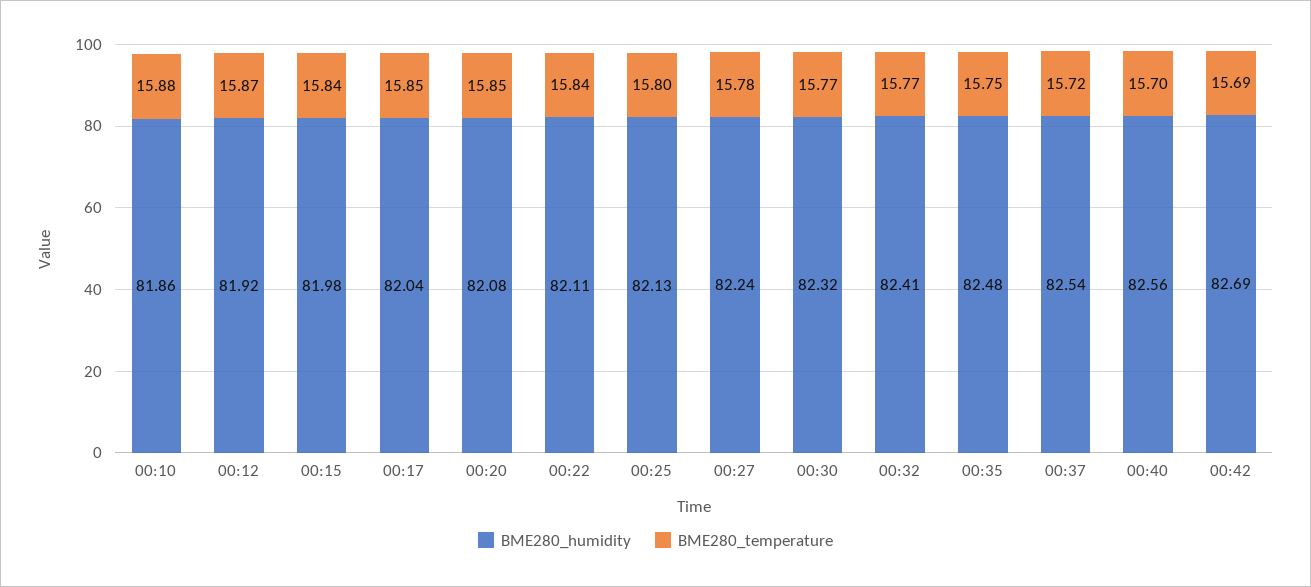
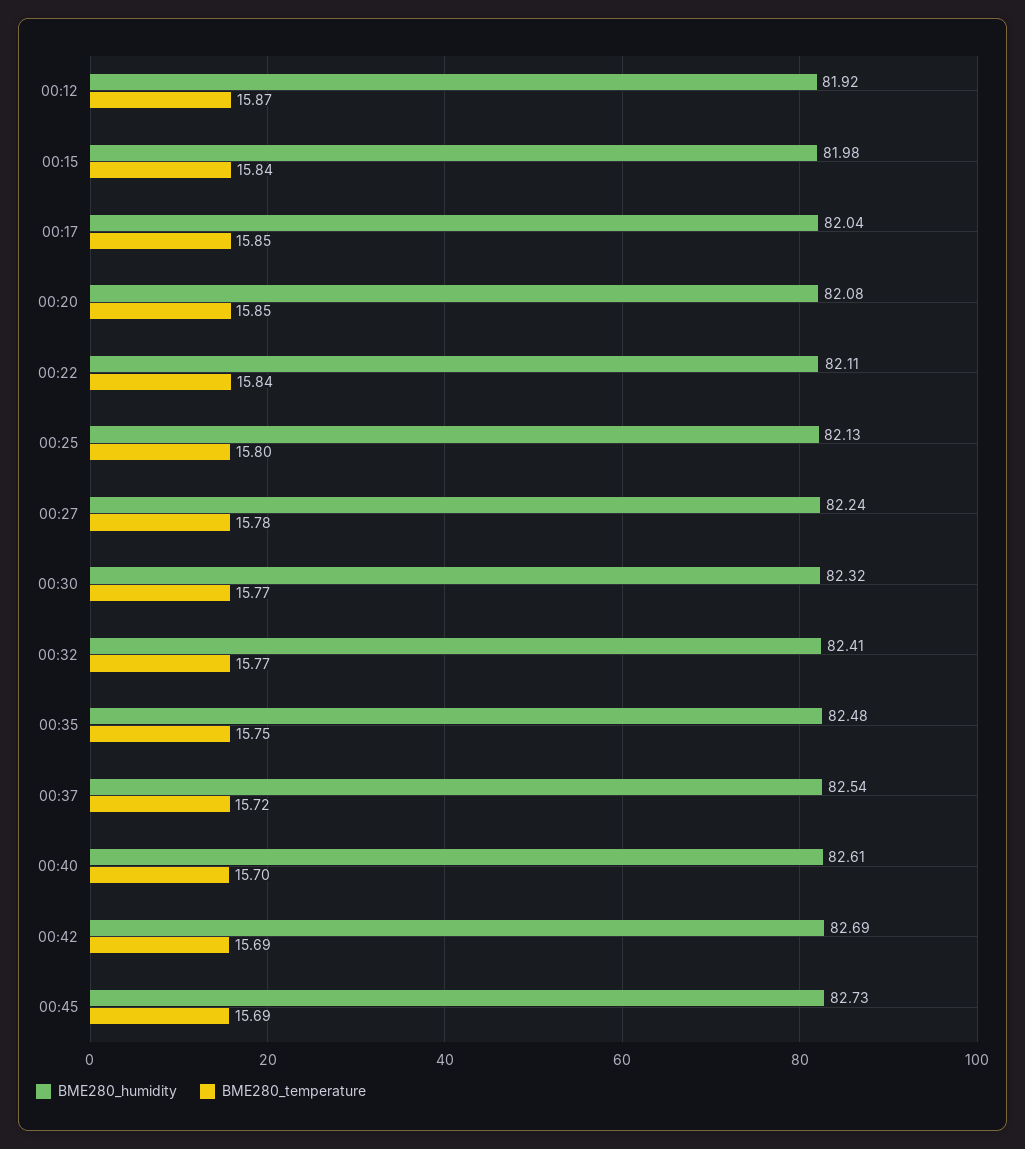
BME280_humidity, 00:10: 81.86 -> none
BME280_temperature, 00:10: 15.88 -> none
BME280_humidity, 00:40: 82.56 -> 82.61
BME280_humidity, 00:45: none -> 82.73
BME280_temperature, 00:45: none -> 15.69

